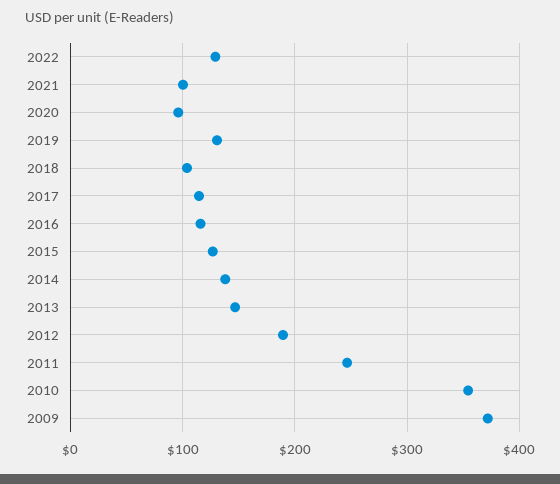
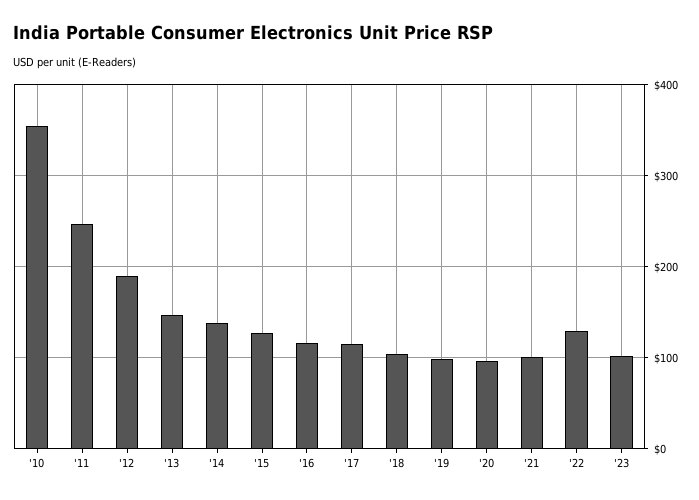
2019: 130 -> 100
2009: 370 -> none
'23: none -> 100

